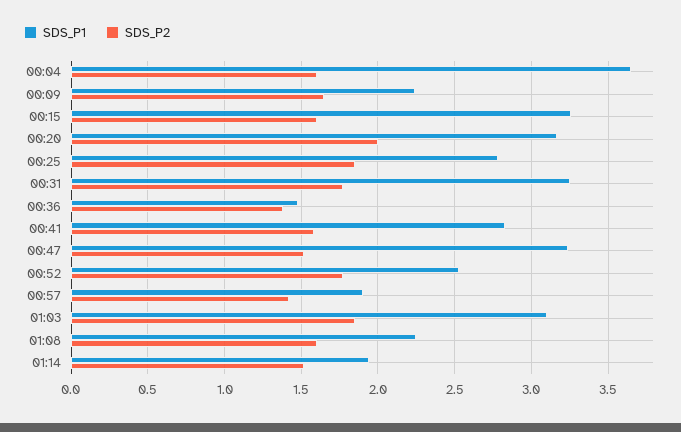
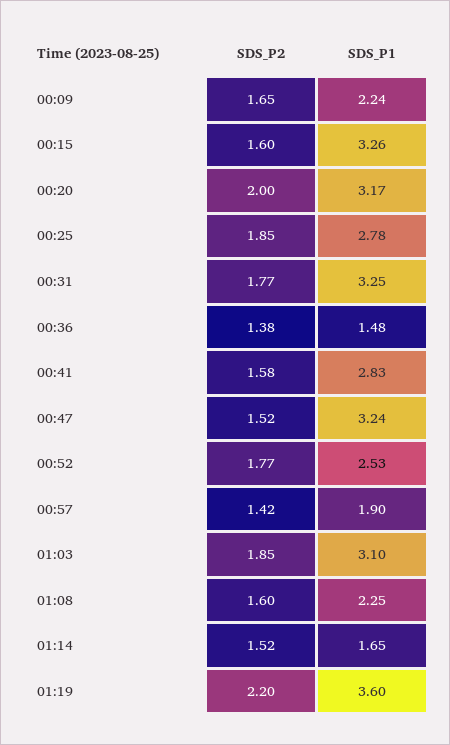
SDS_P1, 00:04: 3.65 -> none
SDS_P2, 00:04: 1.6 -> none
SDS_P1, 01:14: 1.95 -> 1.65
SDS_P2, 01:19: none -> 2.2
SDS_P1, 01:19: none -> 3.6

